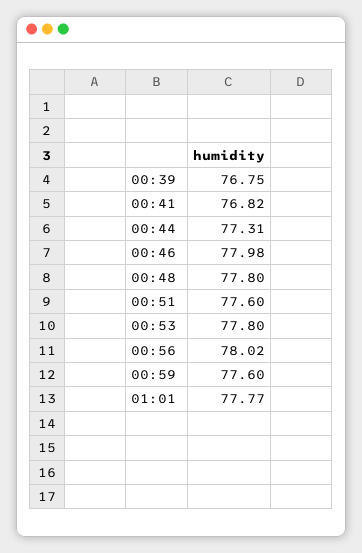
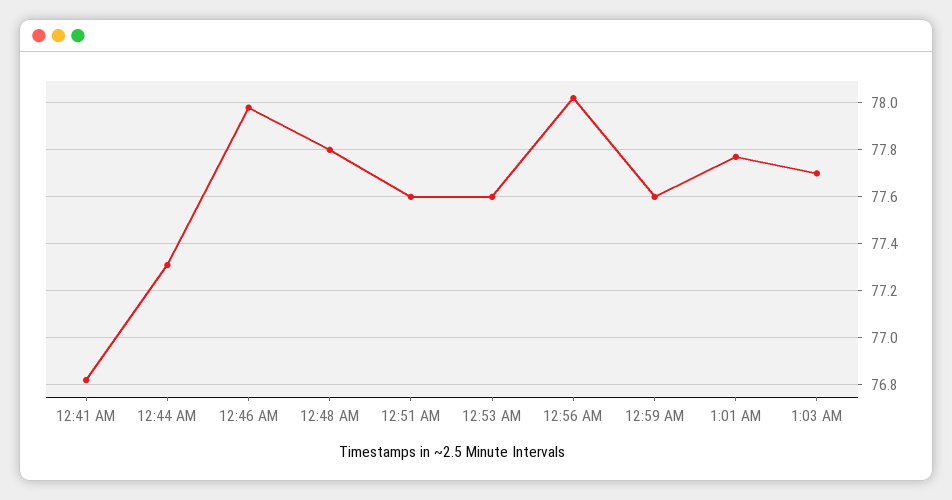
00:39: 76.75 -> none
00:53: 77.8 -> 77.6
1:03 AM: none -> 77.7

